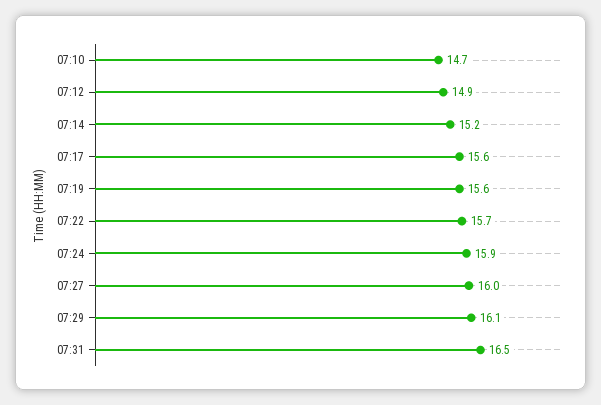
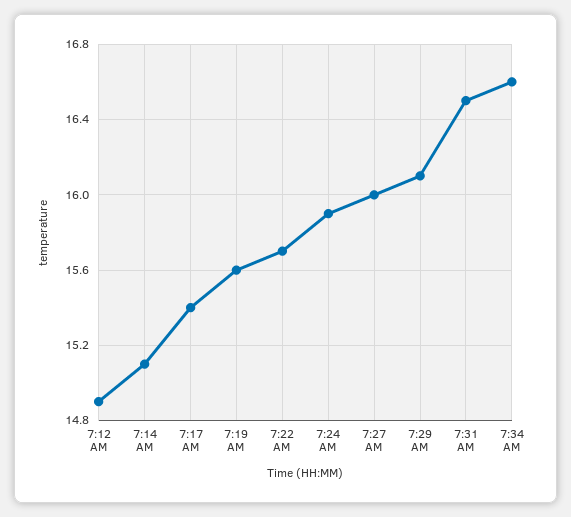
07:10: 14.7 -> none
07:14: 15.2 -> 15.1
07:17: 15.6 -> 15.4
7:34 AM: none -> 16.6

